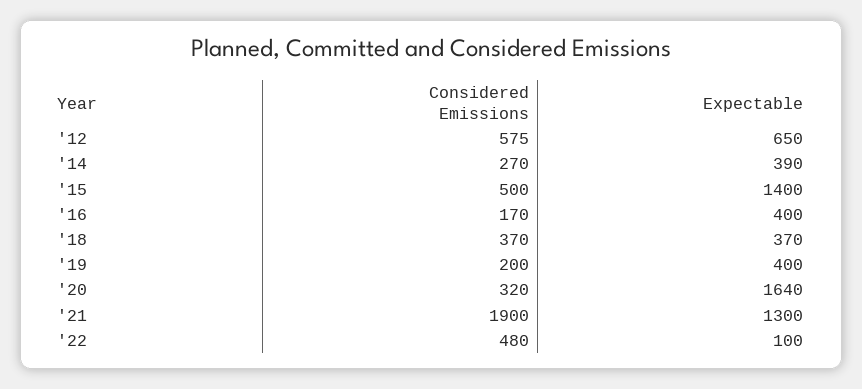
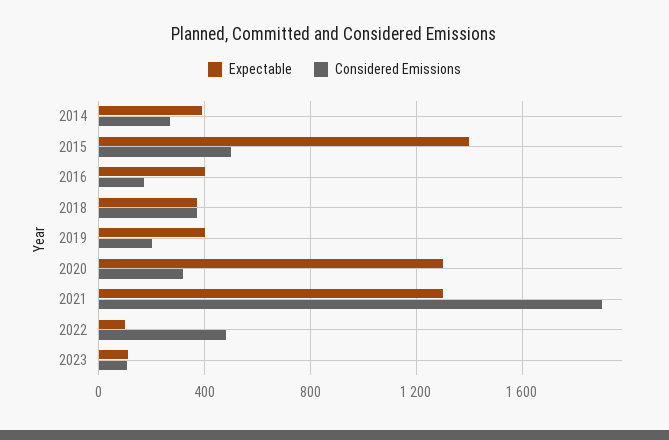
Considered Emissions, '12: 575 -> none
Expectable, '12: 650 -> none
Expectable, '20: 1640 -> 1300
Expectable, 2023: none -> 100
Considered Emissions, 2023: none -> 100

